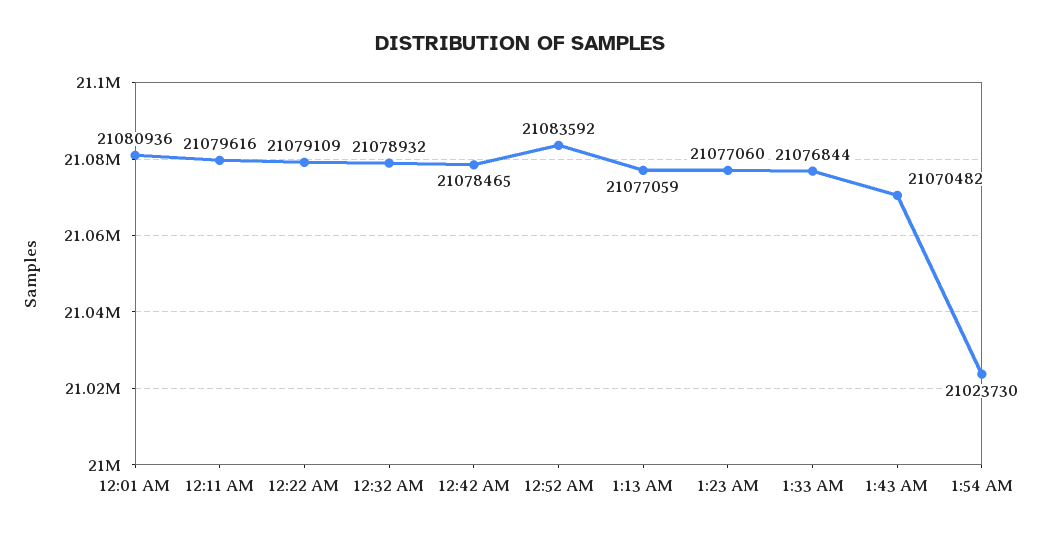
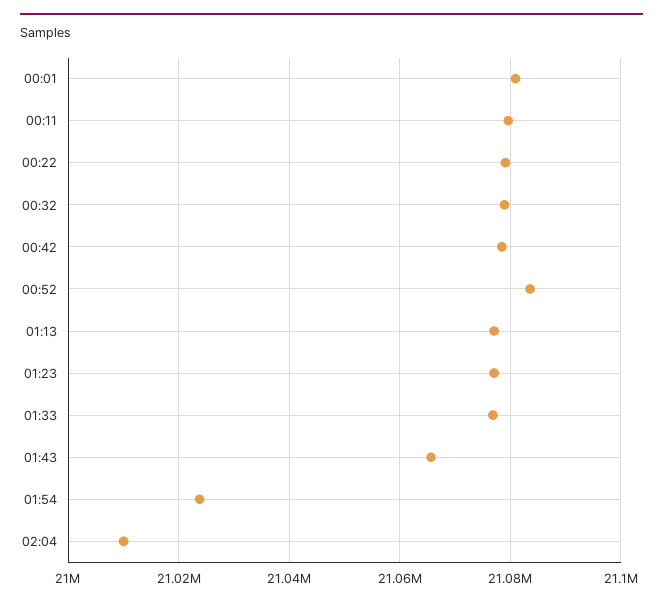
1:43 AM: 21070482 -> 21066000
02:04: none -> 21010000

